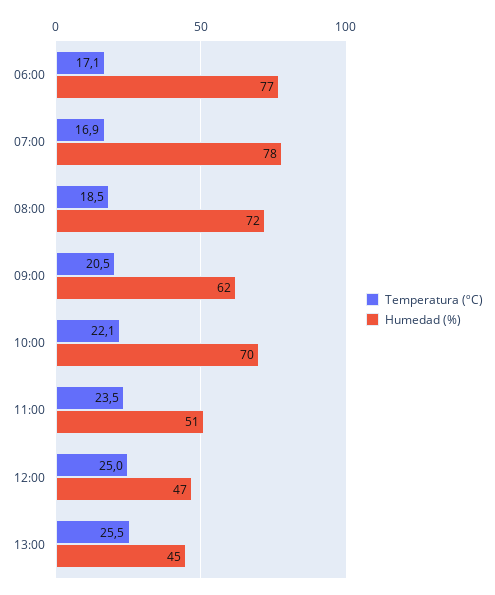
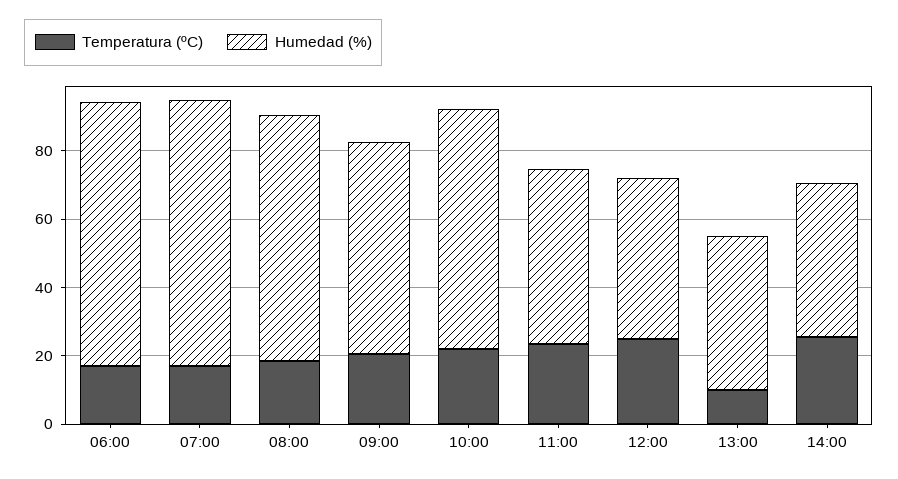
Temperatura (ºC), 13:00: 25.5 -> 10
Temperatura (ºC), 14:00: none -> 25
Humedad (%), 14:00: none -> 45

